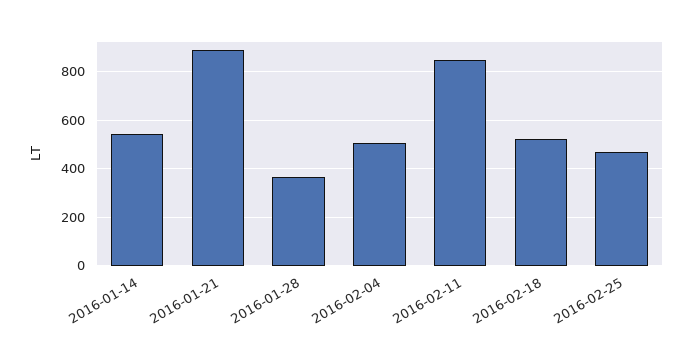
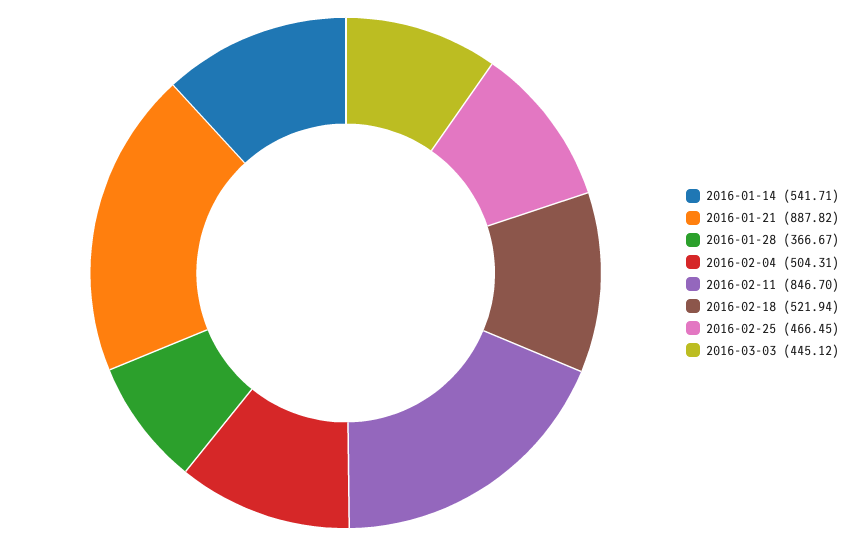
2016-03-03: none -> 445.12

